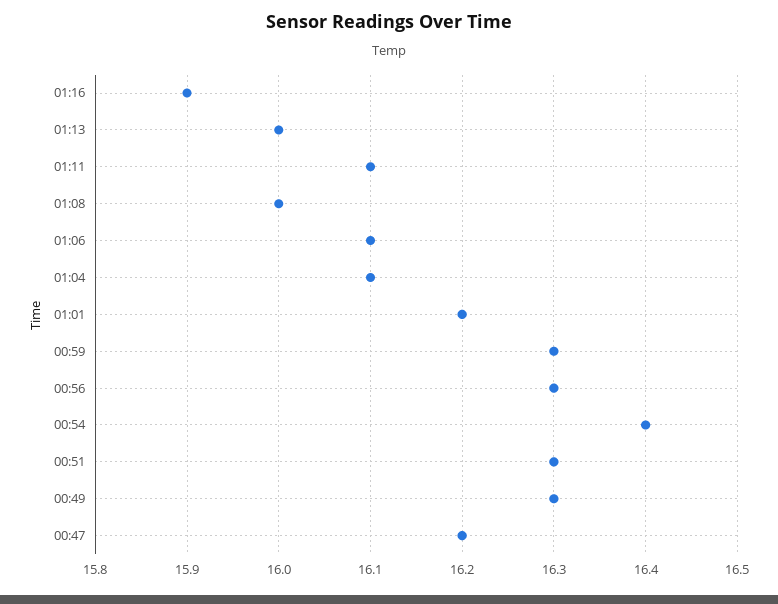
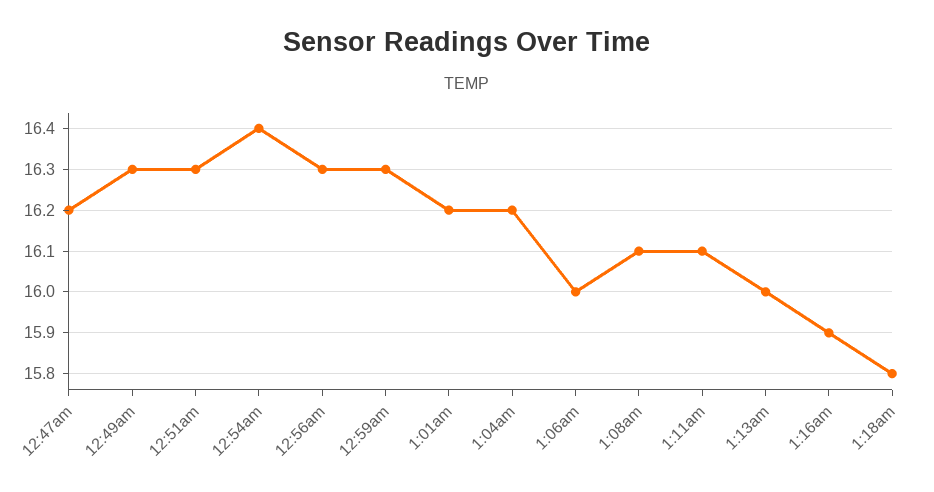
01:08: 16 -> 16.1
01:06: 16.1 -> 16
01:04: 16.1 -> 16.2
1:18am: none -> 15.8

